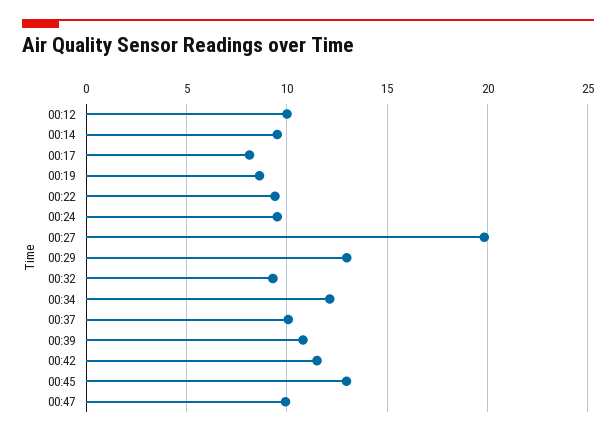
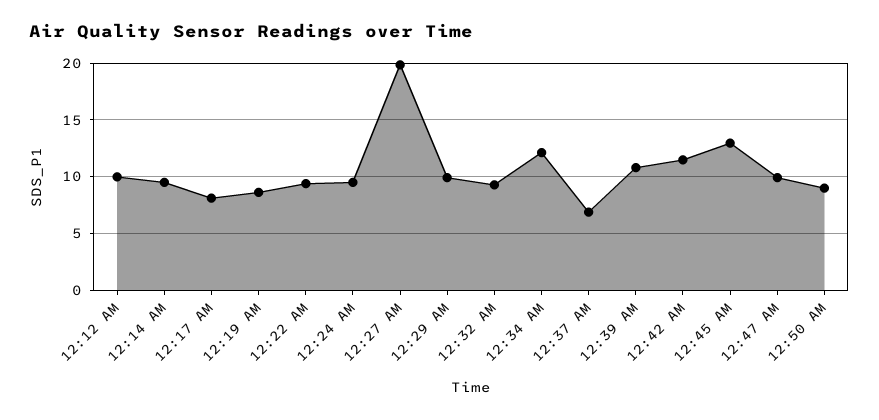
00:29: 13 -> 10
00:37: 10 -> 7
12:50 AM: none -> 9

